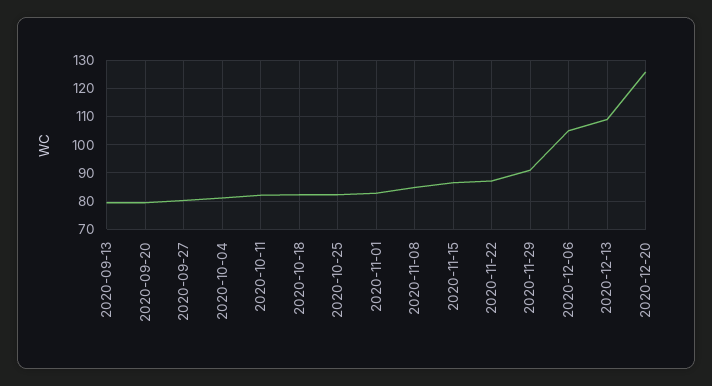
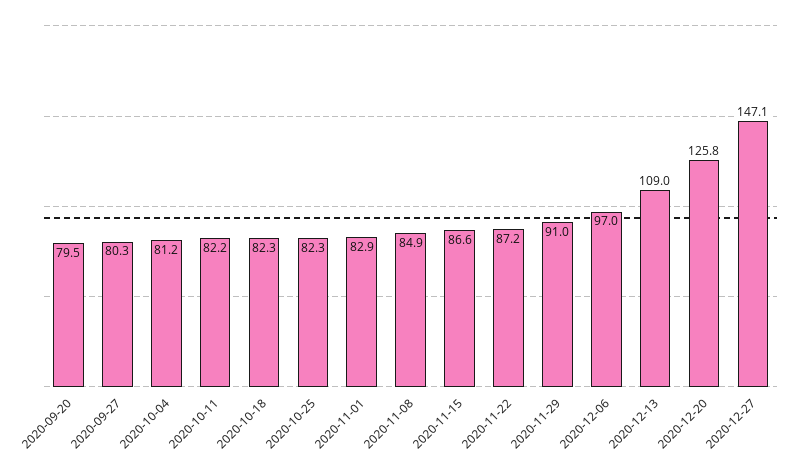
2020-09-13: 80 -> none
2020-12-06: 105 -> 97
2020-12-27: none -> 147.1

